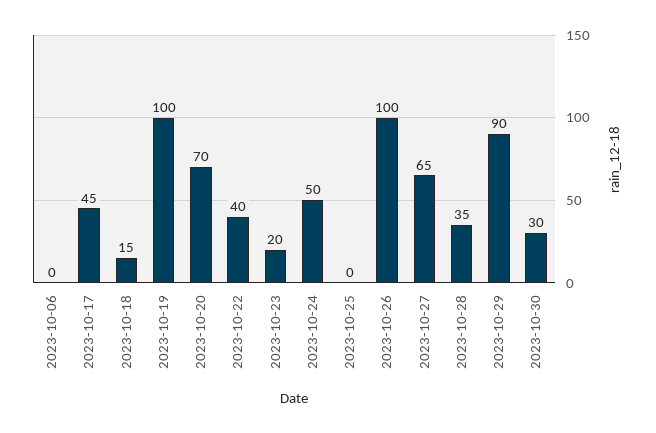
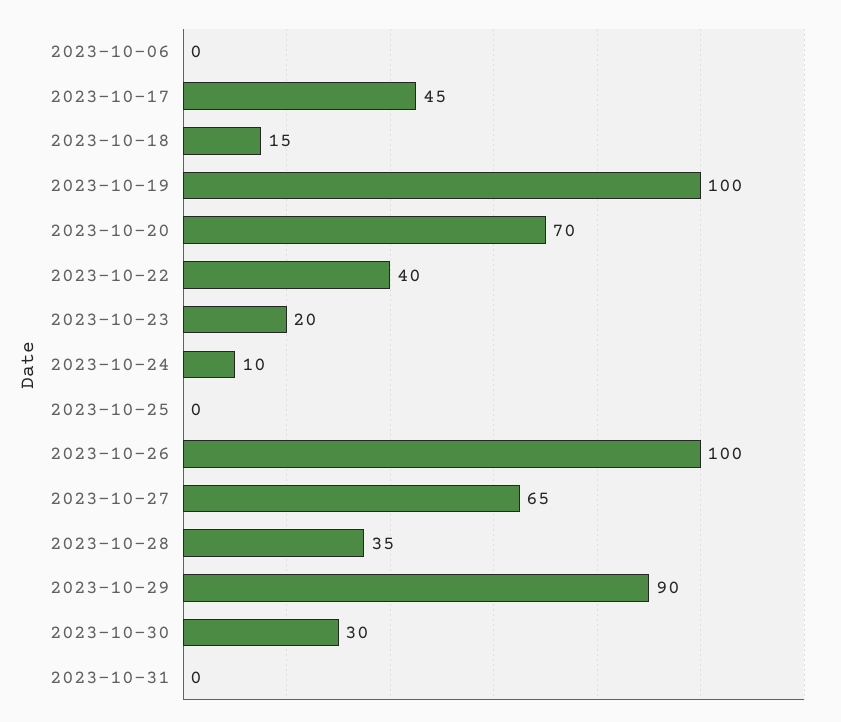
2023-10-24: 50 -> 10
2023-10-31: none -> 0

